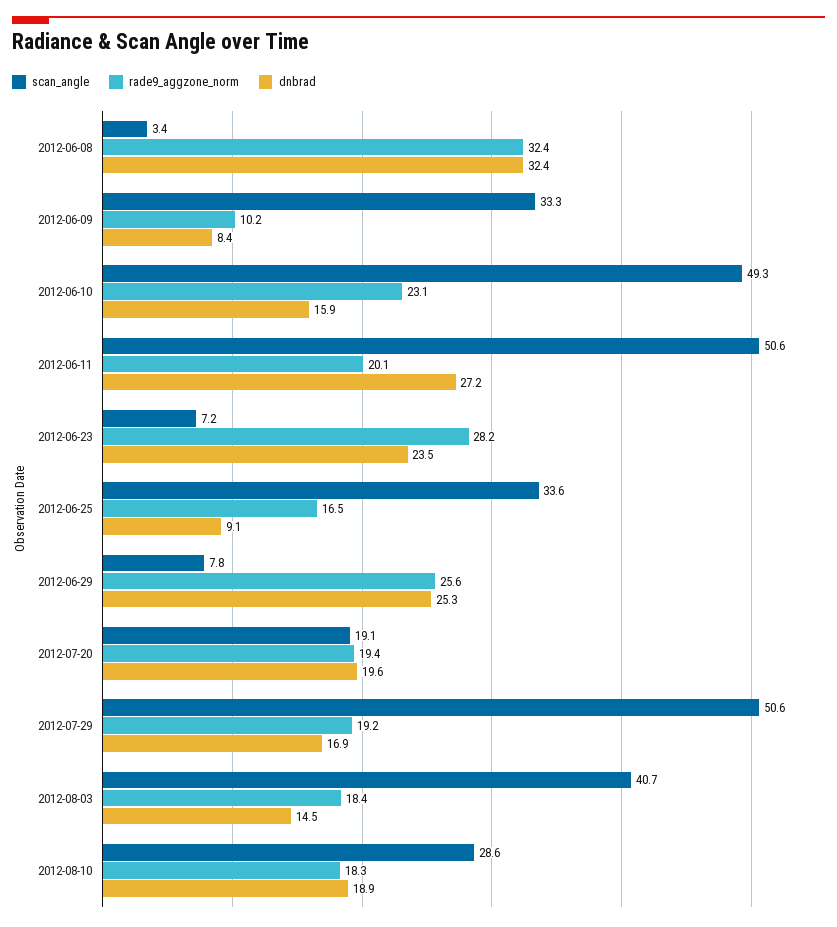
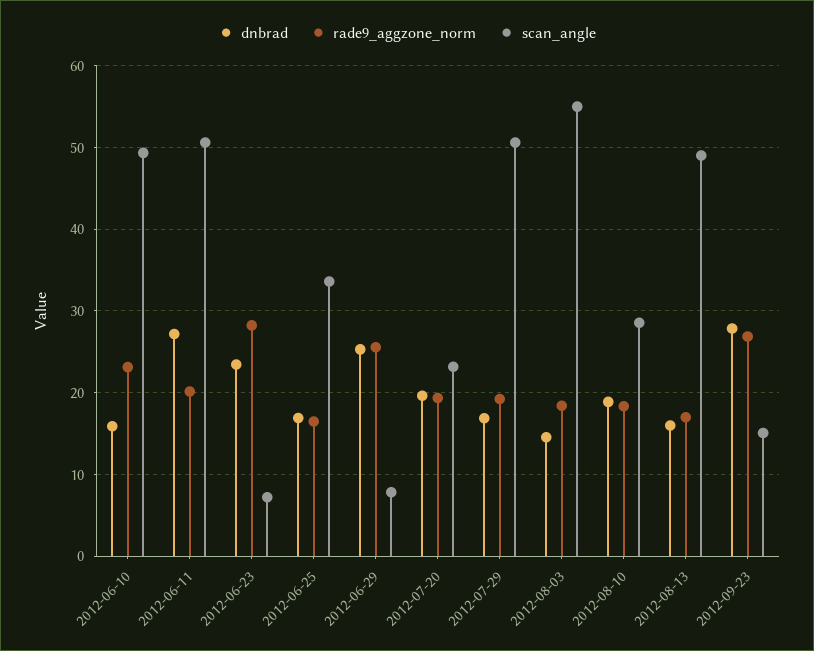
scan_angle, 2012-06-08: 3.4 -> none
rade9_aggzone_norm, 2012-06-08: 32.4 -> none
dnbrad, 2012-06-08: 32.4 -> none
scan_angle, 2012-06-09: 33.3 -> none
rade9_aggzone_norm, 2012-06-09: 10.2 -> none
dnbrad, 2012-06-09: 8.4 -> none
dnbrad, 2012-06-25: 9.1 -> 17
scan_angle, 2012-07-20: 19.1 -> 23
scan_angle, 2012-08-03: 40.7 -> 55
dnbrad, 2012-08-13: none -> 16
rade9_aggzone_norm, 2012-08-13: none -> 17
scan_angle, 2012-08-13: none -> 49
dnbrad, 2012-09-23: none -> 28
rade9_aggzone_norm, 2012-09-23: none -> 27
scan_angle, 2012-09-23: none -> 15

